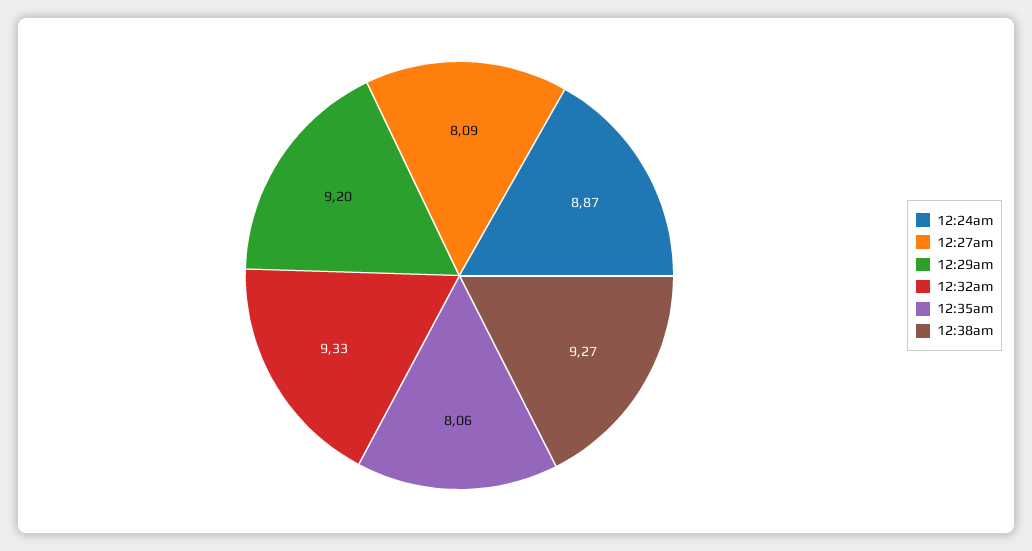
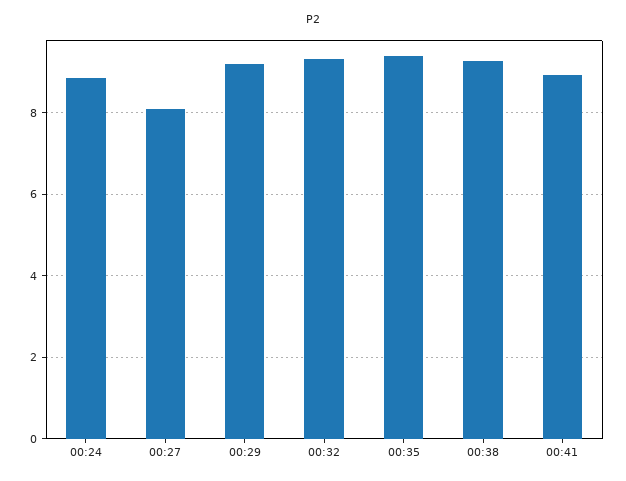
12:35am: 8.06 -> 9.4
00:41: none -> 9

